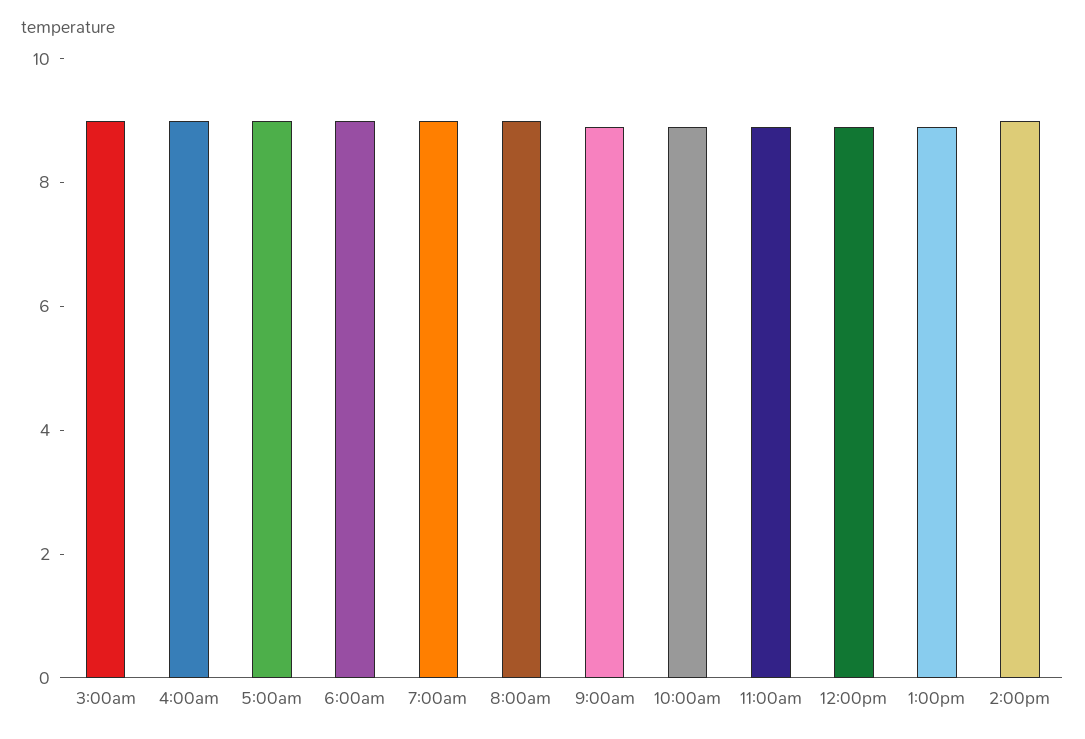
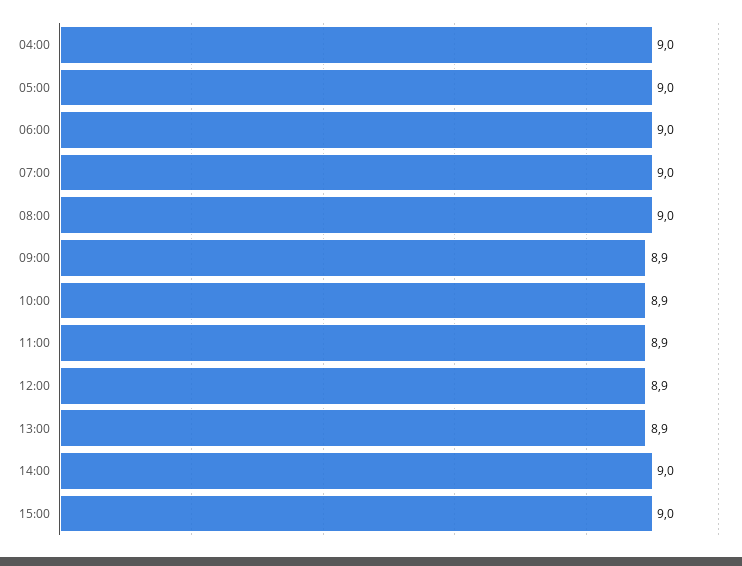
3:00am: 9 -> none
15:00: none -> 9

